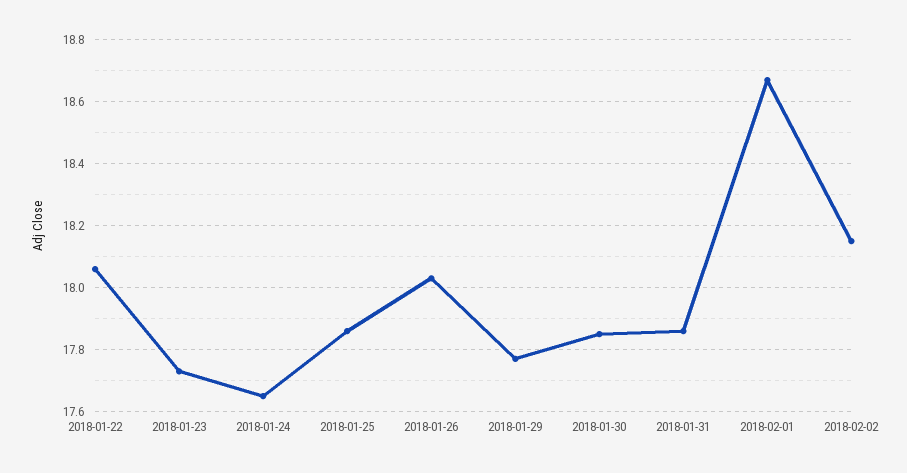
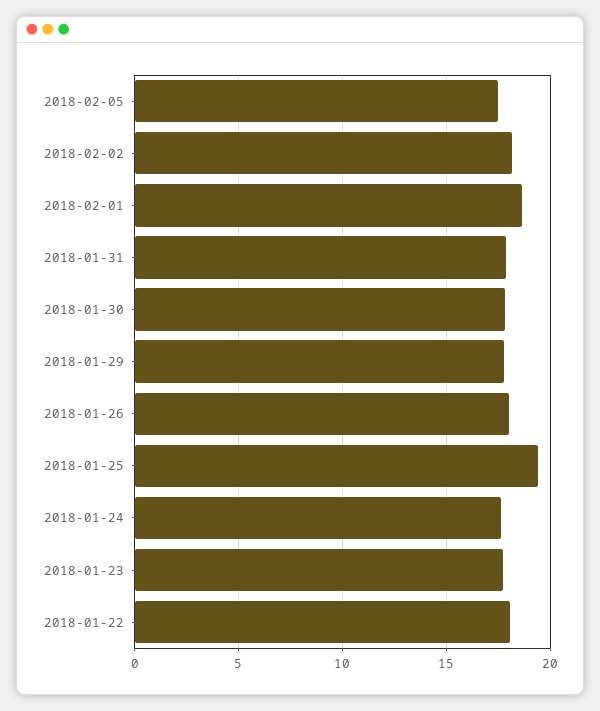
2018-01-25: 17.85 -> 19.5
2018-02-05: none -> 17.5

